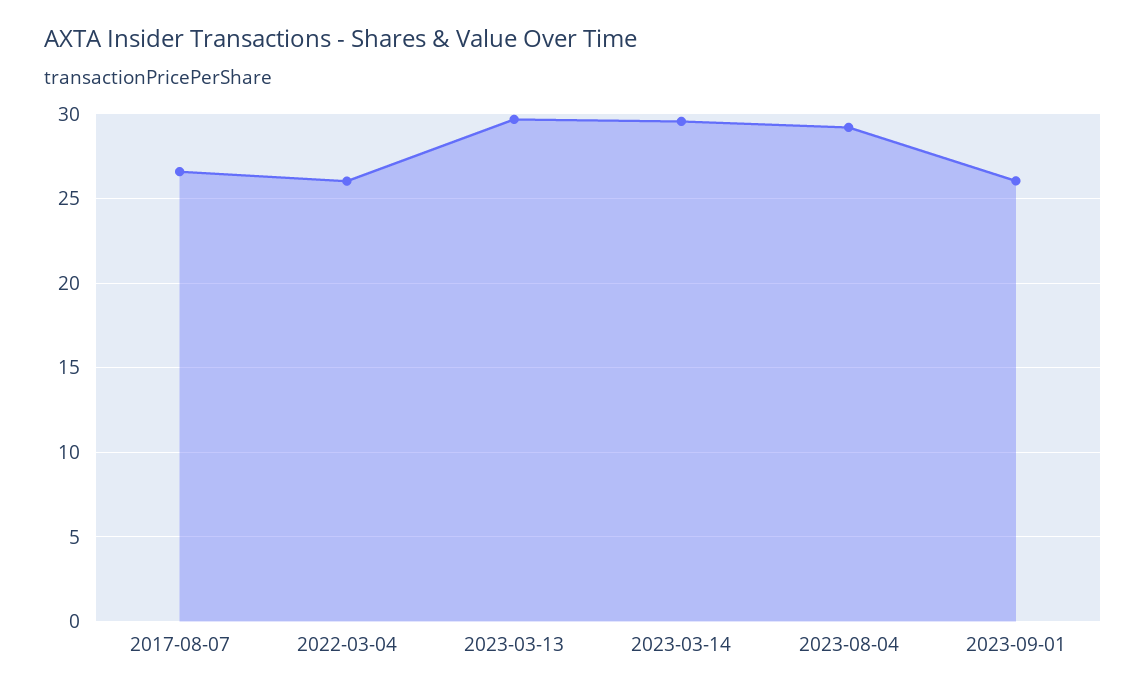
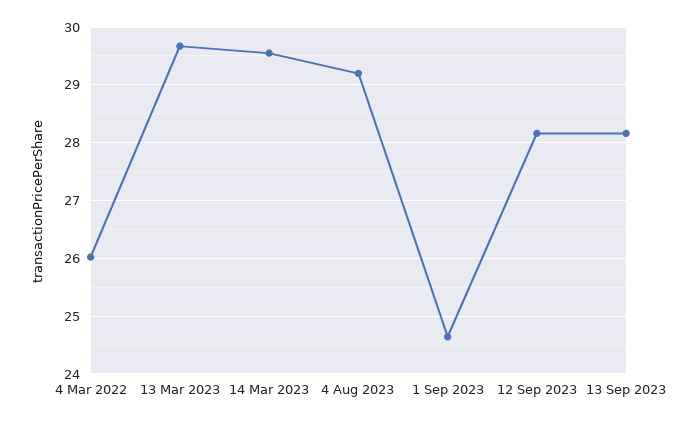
2017-08-07: 26.5 -> none
2023-09-01: 26 -> 24.6
12 Sep 2023: none -> 28.2
13 Sep 2023: none -> 28.2

